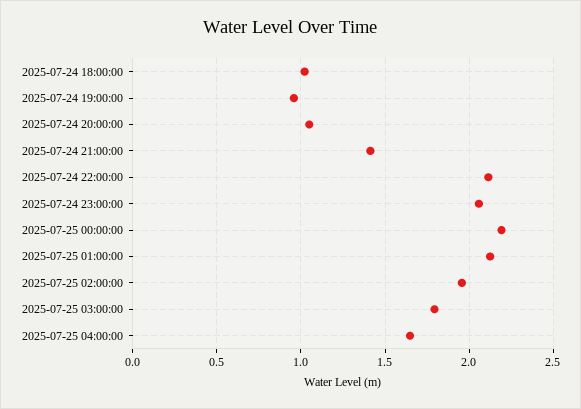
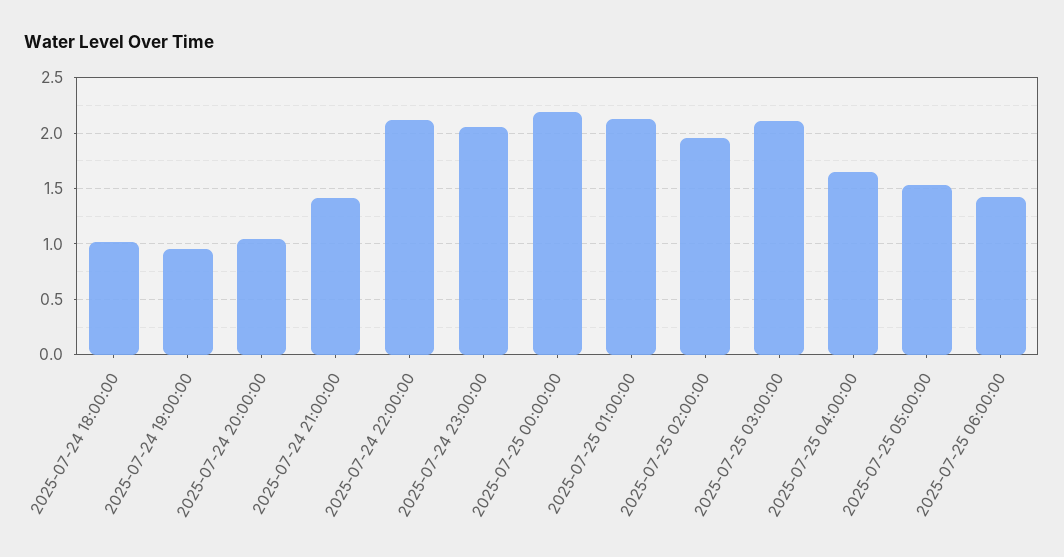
2025-07-25 03:00:00: 1.8 -> 2.1
2025-07-25 05:00:00: none -> 1.5
2025-07-25 06:00:00: none -> 1.4

